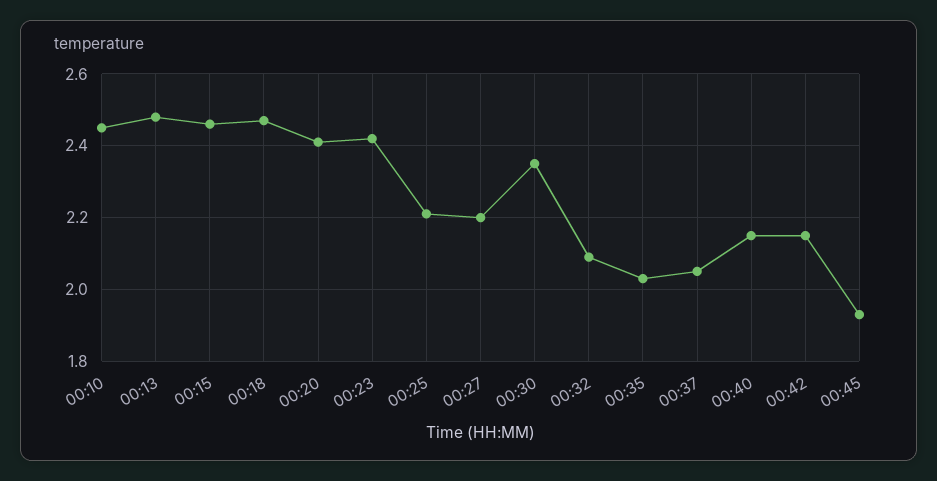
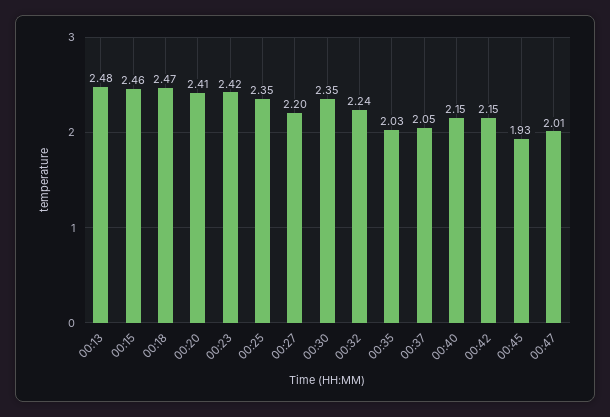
00:10: 2.45 -> none
00:25: 2.2 -> 2.35
00:32: 2.1 -> 2.24
00:47: none -> 2.01

